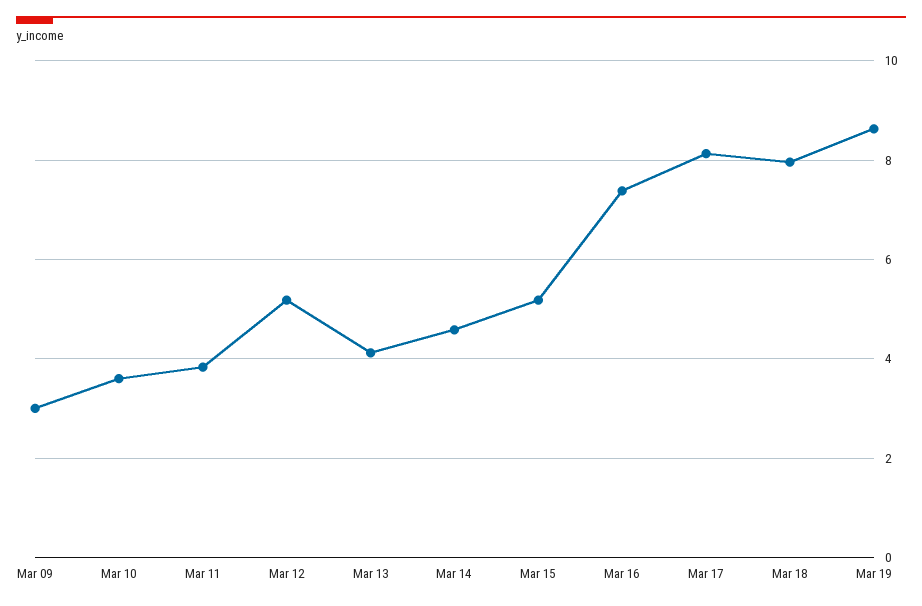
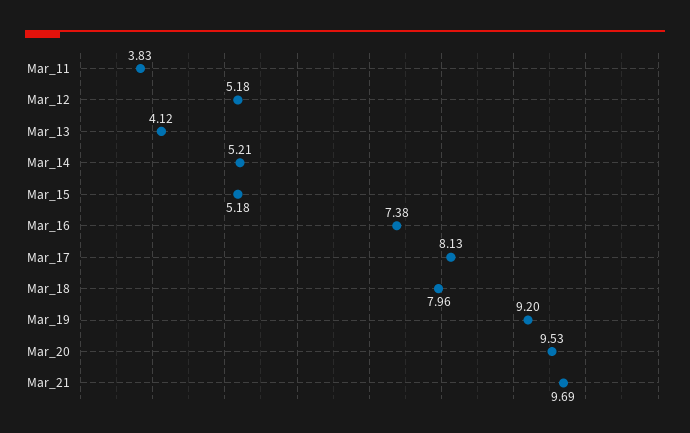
Mar 09: 3 -> none
Mar 10: 3.6 -> none
Mar 14: 4.6 -> 5.21
Mar 19: 8.6 -> 9.2
Mar_20: none -> 9.53
Mar_21: none -> 9.69

